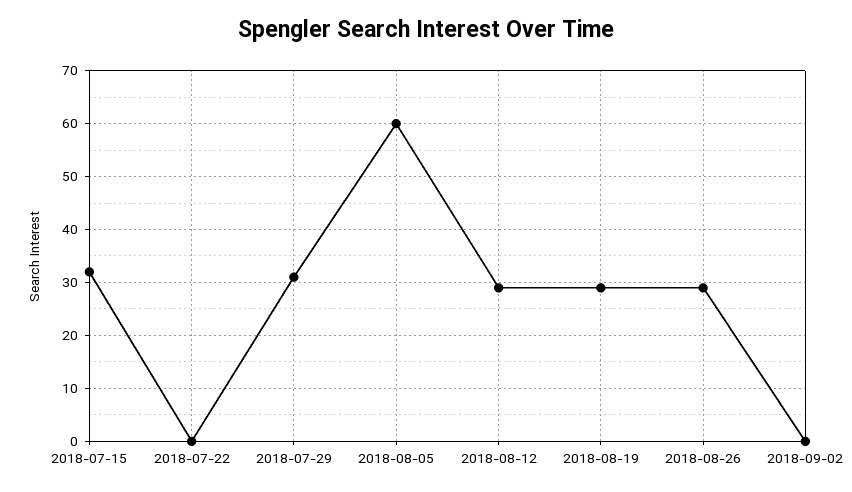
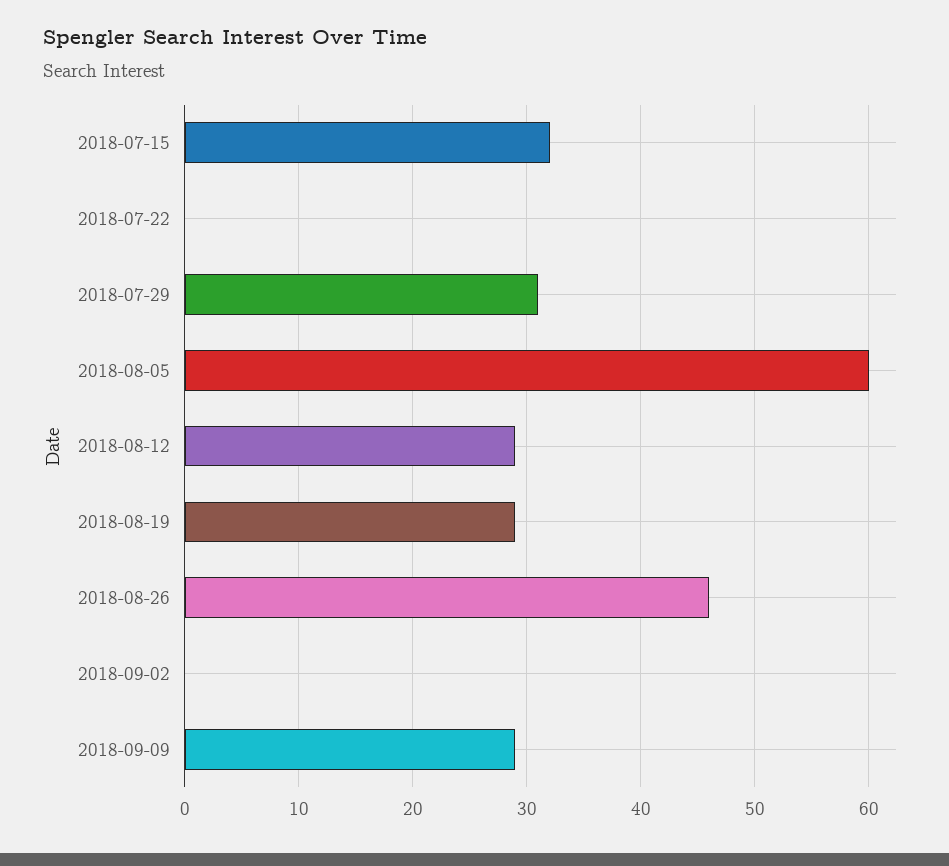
2018-08-26: 30 -> 46
2018-09-09: none -> 29

